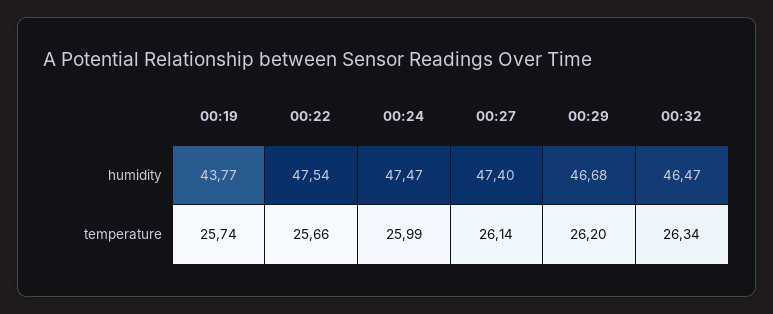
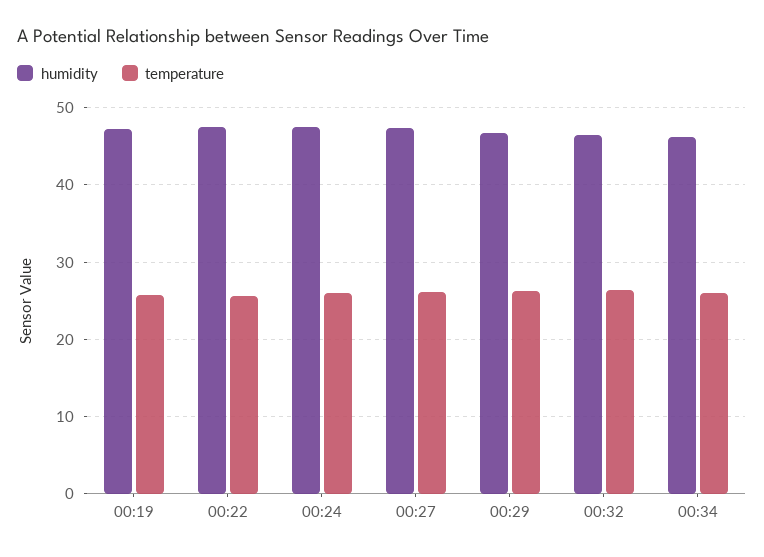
humidity, 00:19: 43.77 -> 47
humidity, 00:34: none -> 46
temperature, 00:34: none -> 26

